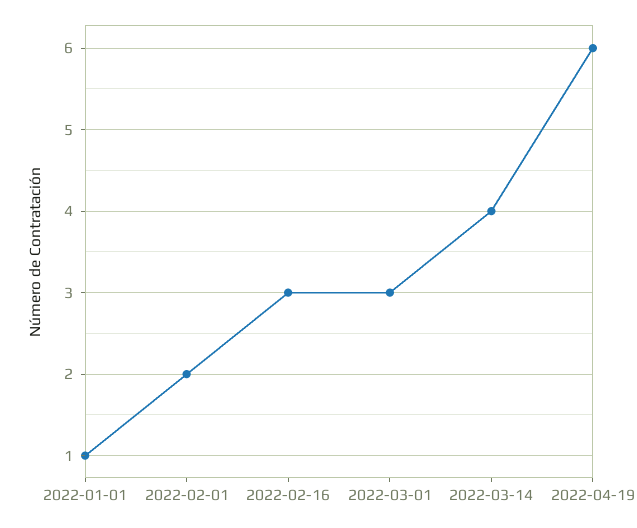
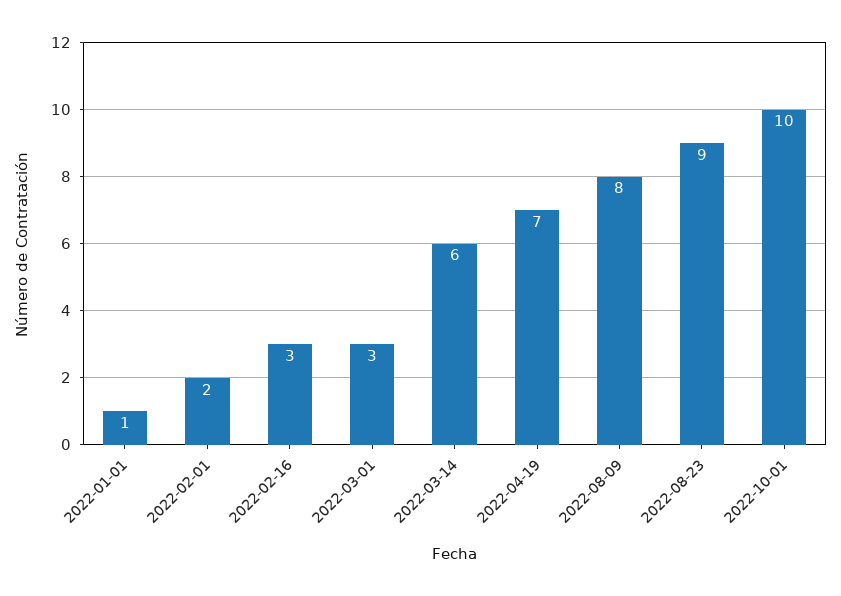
2022-03-14: 4 -> 6
2022-04-19: 6 -> 7
2022-08-09: none -> 8
2022-08-23: none -> 9
2022-10-01: none -> 10

